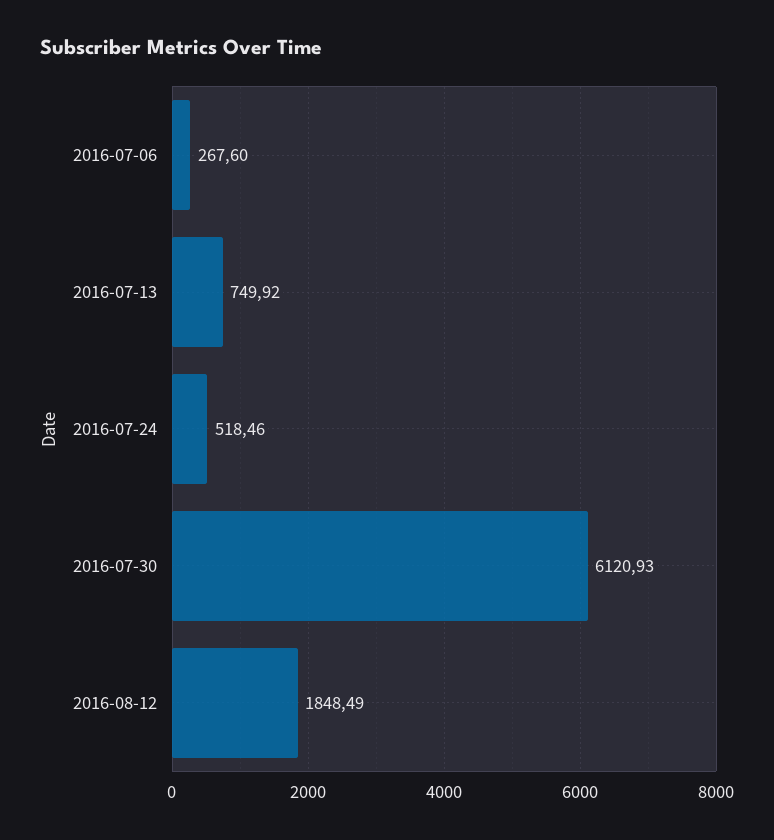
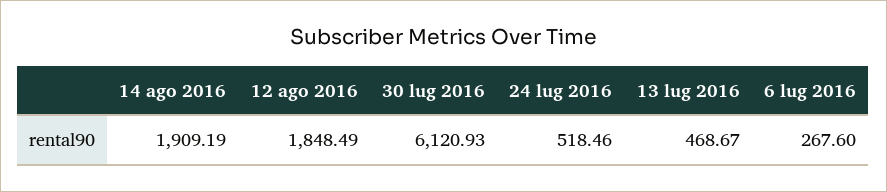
2016-07-13: 749.92 -> 468.67
14 ago 2016: none -> 1909.19

